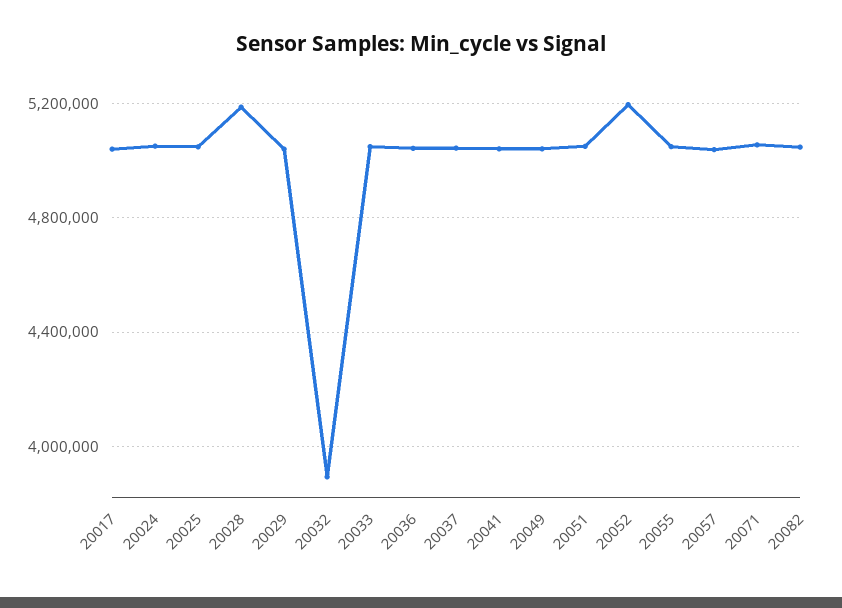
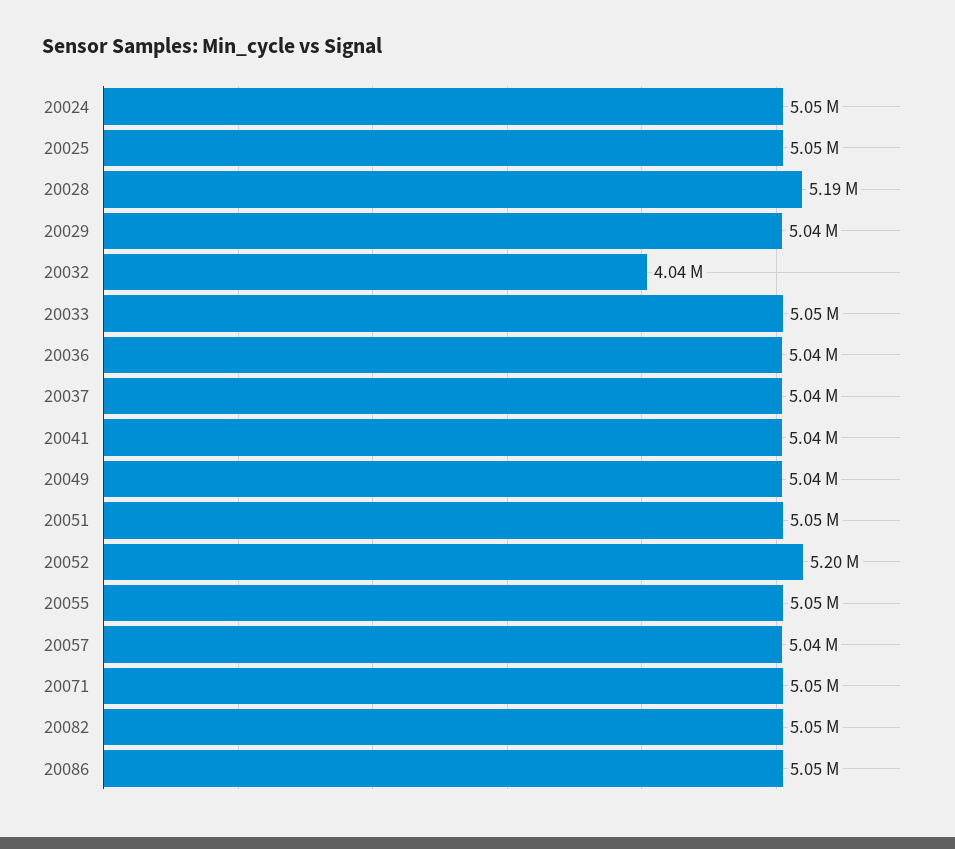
20017: 5050000 -> none
20032: 3900000 -> 4040000
20086: none -> 5050000

